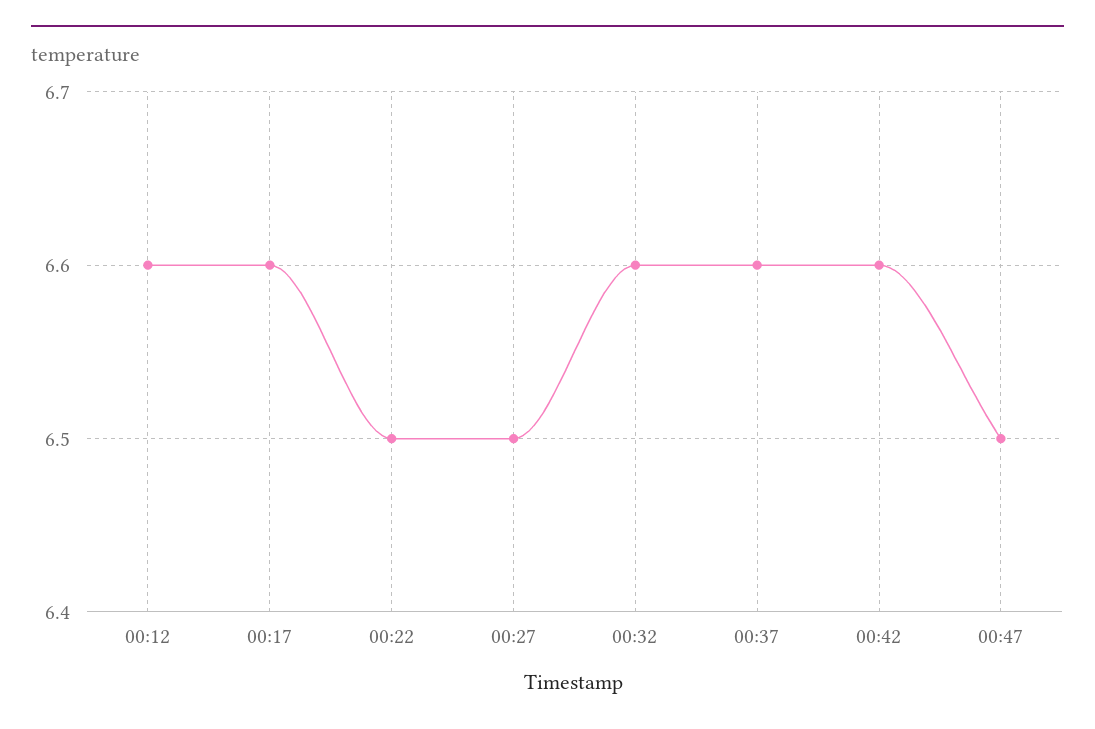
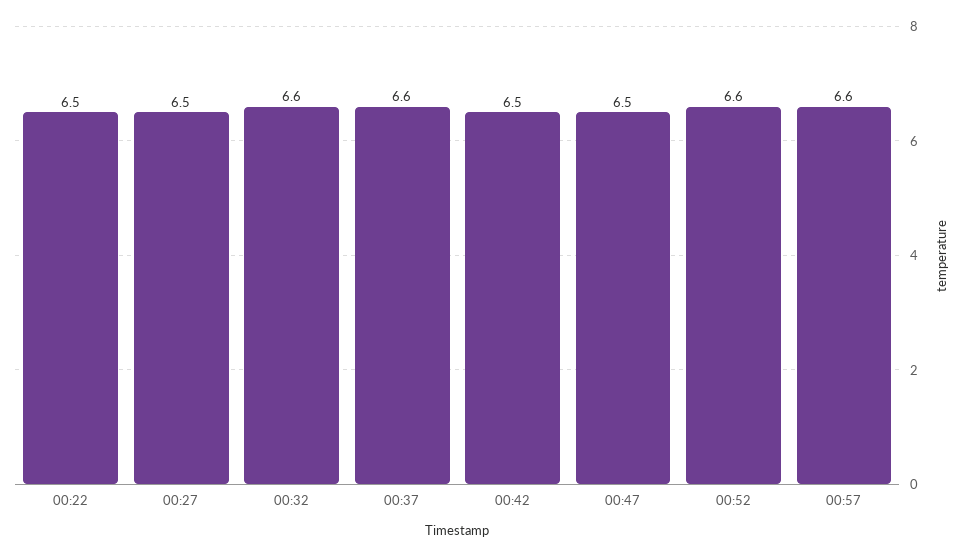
00:12: 6.6 -> none
00:17: 6.6 -> none
00:42: 6.6 -> 6.5
00:52: none -> 6.6
00:57: none -> 6.6

